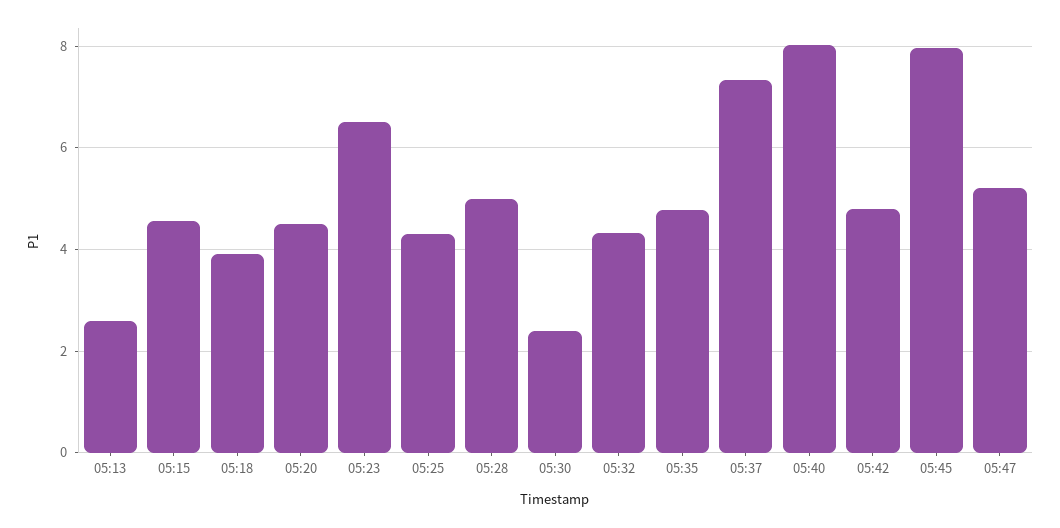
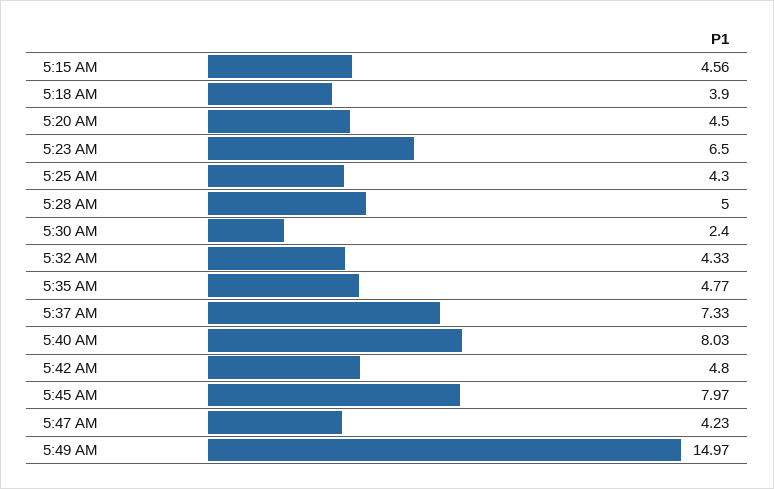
05:13: 2.6 -> none
05:47: 5.2 -> 4.23
5:49 AM: none -> 14.97

